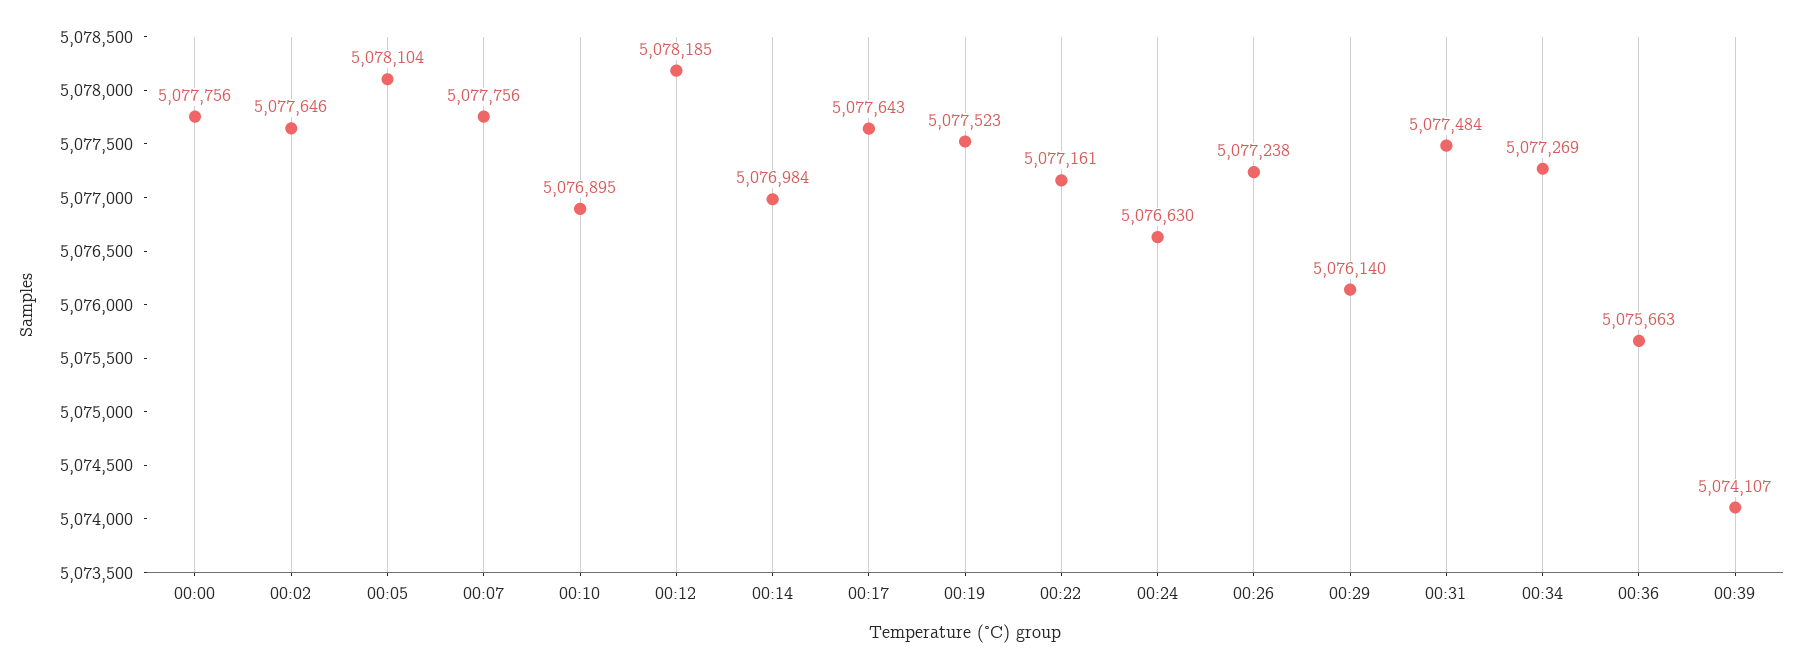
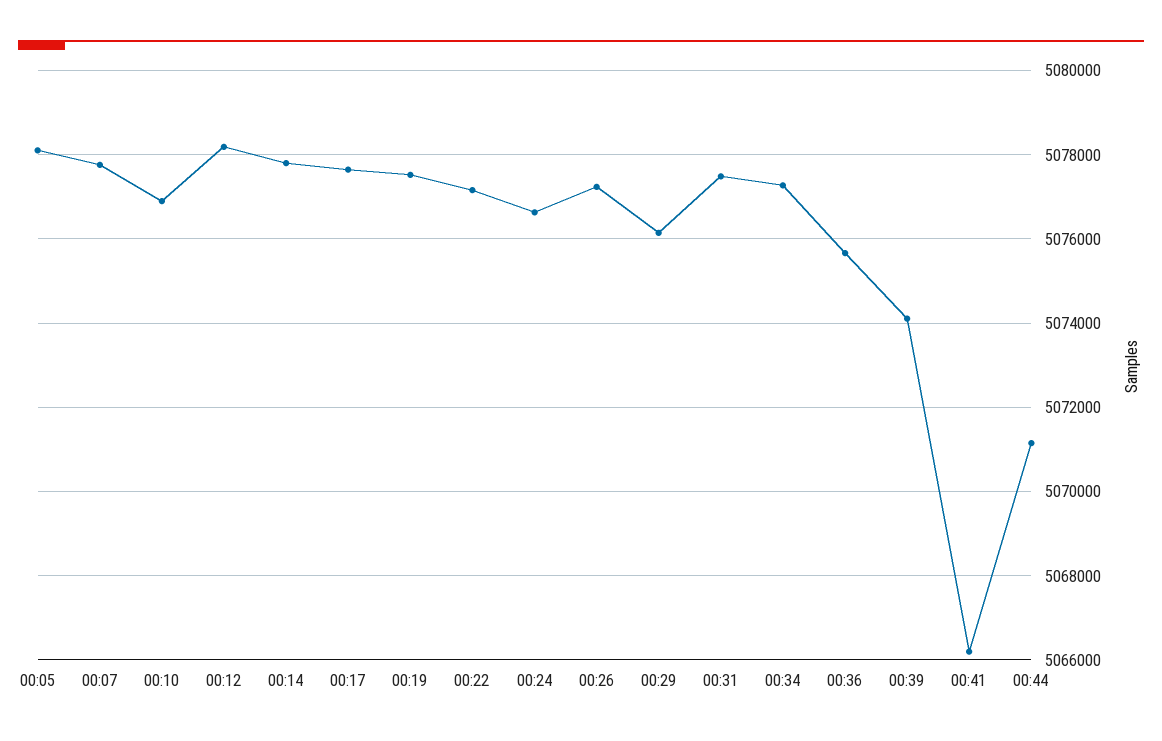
00:00: 5077756 -> none
00:02: 5077646 -> none
00:14: 5076984 -> 5077800
00:41: none -> 5066200
00:44: none -> 5071200

